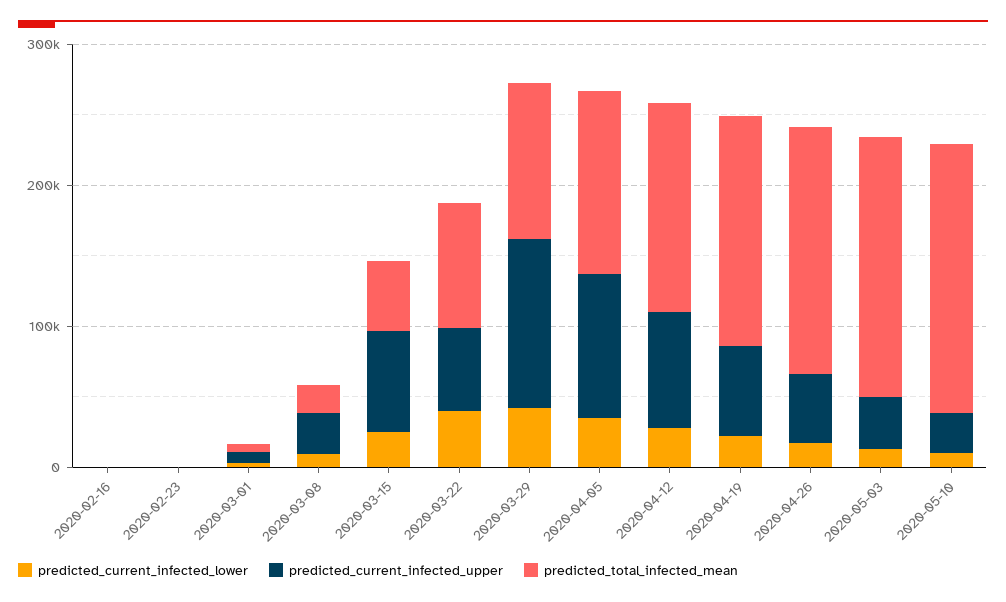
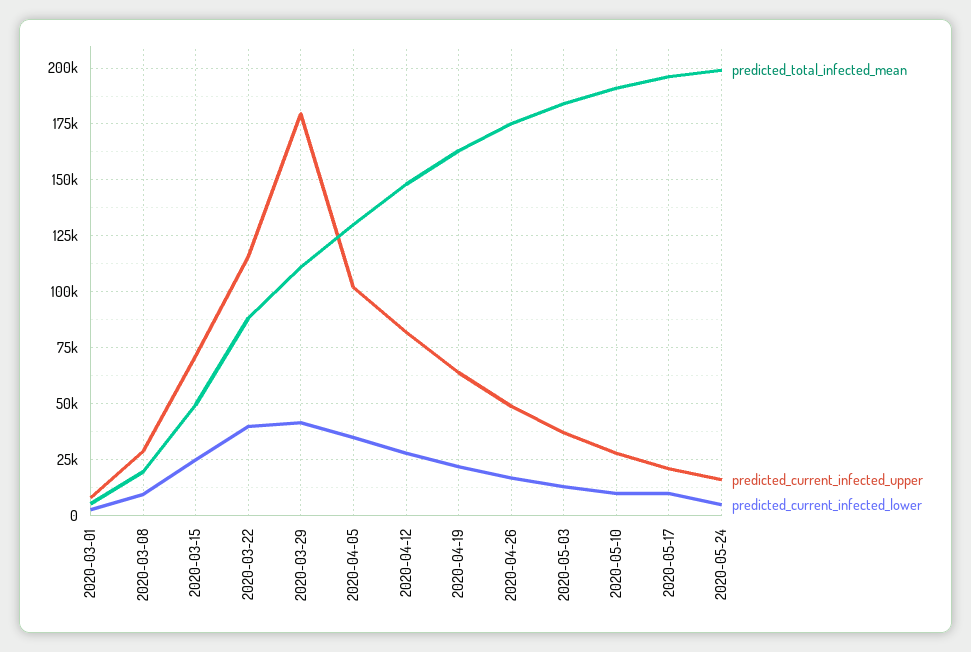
predicted_current_infected_lower, 2020-02-16: 0 -> none
predicted_current_infected_upper, 2020-02-16: 0 -> none
predicted_total_infected_mean, 2020-02-16: 0 -> none
predicted_current_infected_lower, 2020-02-23: 0 -> none
predicted_current_infected_upper, 2020-02-23: 0 -> none
predicted_total_infected_mean, 2020-02-23: 0 -> none
predicted_current_infected_upper, 2020-03-22: 60000 -> 115000
predicted_current_infected_upper, 2020-03-29: 120000 -> 180000
predicted_total_infected_mean, 2020-05-17: none -> 195000
predicted_current_infected_upper, 2020-05-17: none -> 20000
predicted_current_infected_lower, 2020-05-17: none -> 10000
predicted_total_infected_mean, 2020-05-24: none -> 200000
predicted_current_infected_upper, 2020-05-24: none -> 15000
predicted_current_infected_lower, 2020-05-24: none -> 5000

